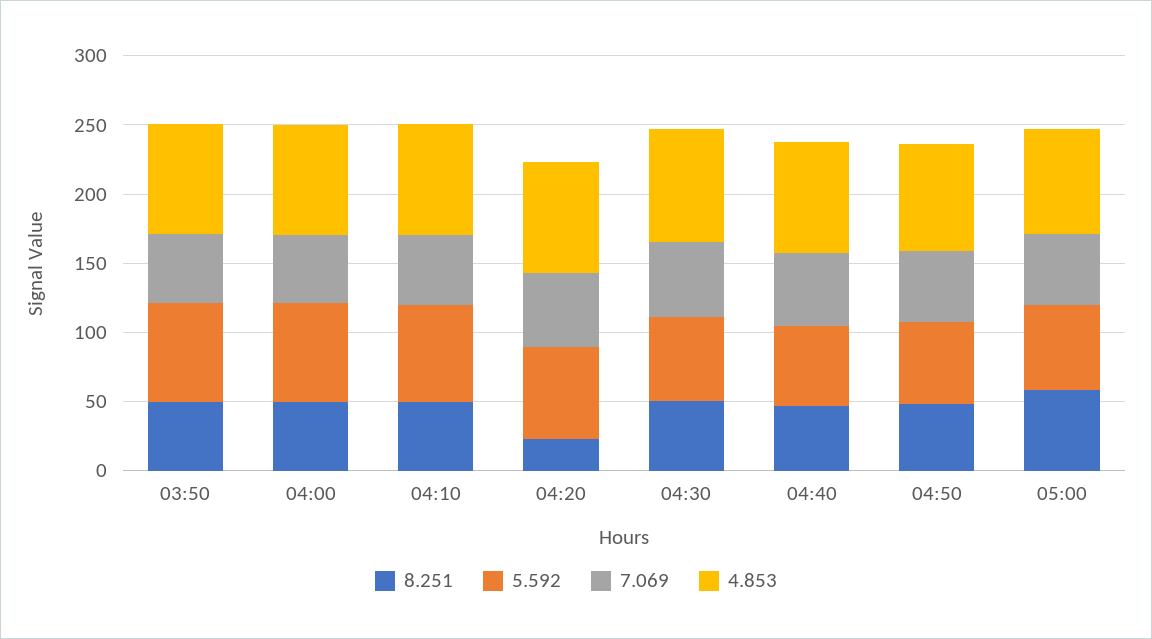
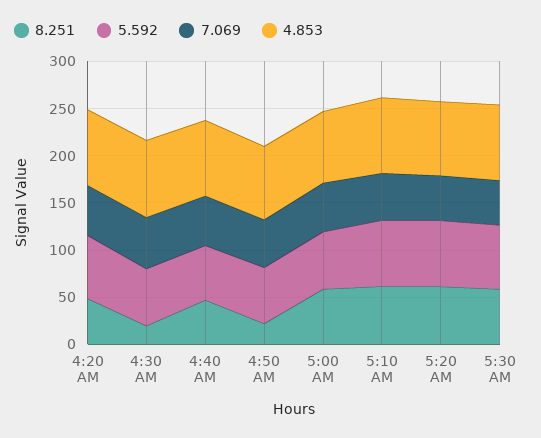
8.251, 03:50: 50 -> none
5.592, 03:50: 70 -> none
7.069, 03:50: 50 -> none
4.853, 03:50: 80 -> none
8.251, 04:00: 50 -> none
5.592, 04:00: 70 -> none
7.069, 04:00: 50 -> none
4.853, 04:00: 80 -> none
8.251, 04:10: 50 -> none
5.592, 04:10: 70 -> none
7.069, 04:10: 50 -> none
4.853, 04:10: 80 -> none
8.251, 04:20: 20 -> 50
8.251, 04:30: 50 -> 20
8.251, 04:50: 50 -> 20
8.251, 5:10 AM: none -> 60
5.592, 5:10 AM: none -> 70
7.069, 5:10 AM: none -> 50
4.853, 5:10 AM: none -> 80
8.251, 5:20 AM: none -> 60
5.592, 5:20 AM: none -> 70
7.069, 5:20 AM: none -> 50
4.853, 5:20 AM: none -> 80
8.251, 5:30 AM: none -> 60
5.592, 5:30 AM: none -> 70
7.069, 5:30 AM: none -> 50
4.853, 5:30 AM: none -> 80

